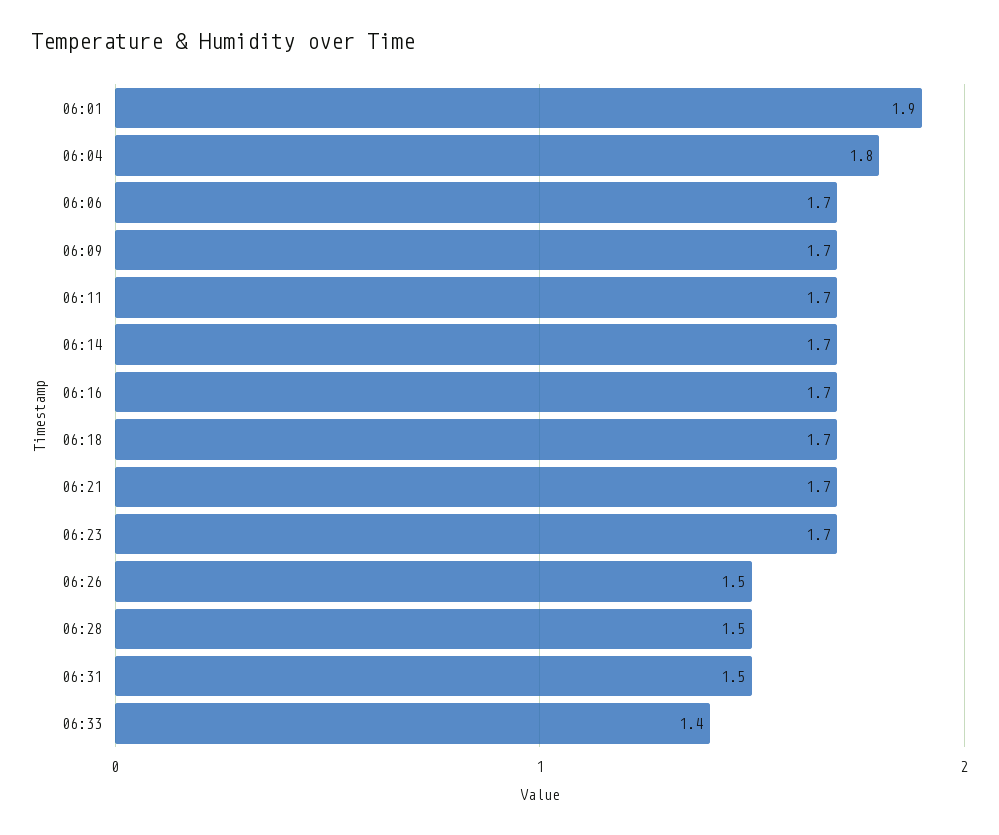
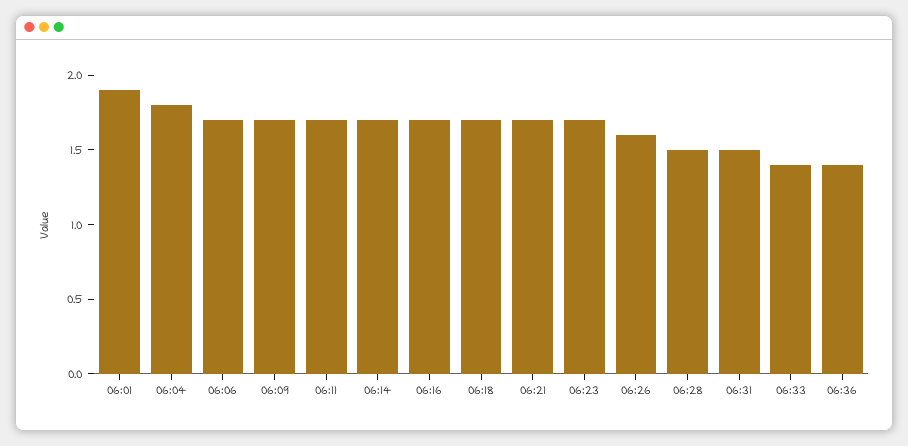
06:26: 1.5 -> 1.6
06:36: none -> 1.4

